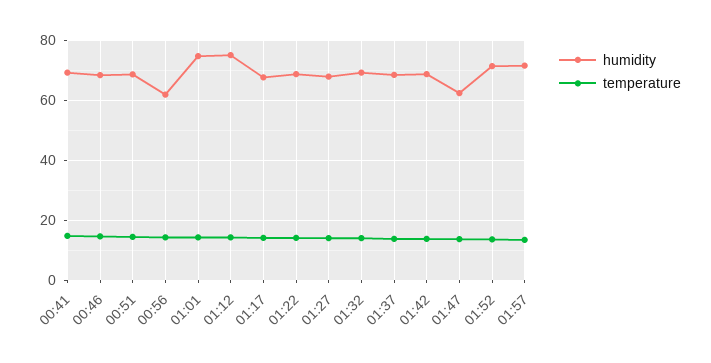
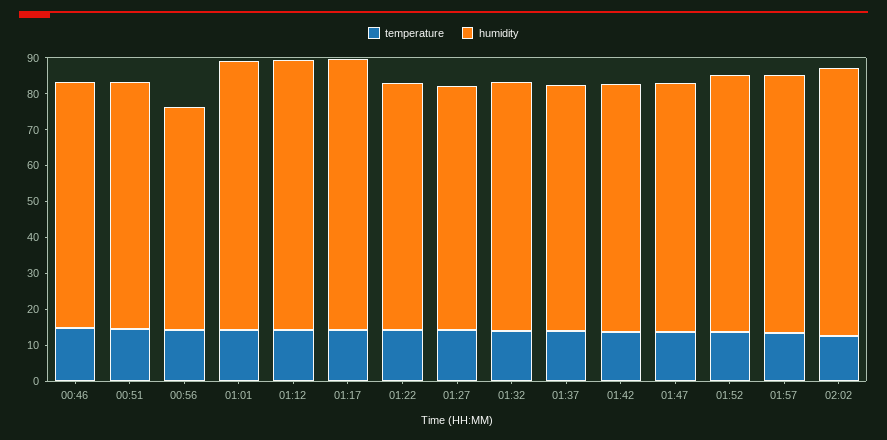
humidity, 00:41: 70 -> none
temperature, 00:41: 15 -> none
humidity, 01:17: 67.5 -> 75
humidity, 01:47: 62.5 -> 70
temperature, 02:02: none -> 12.5
humidity, 02:02: none -> 75

